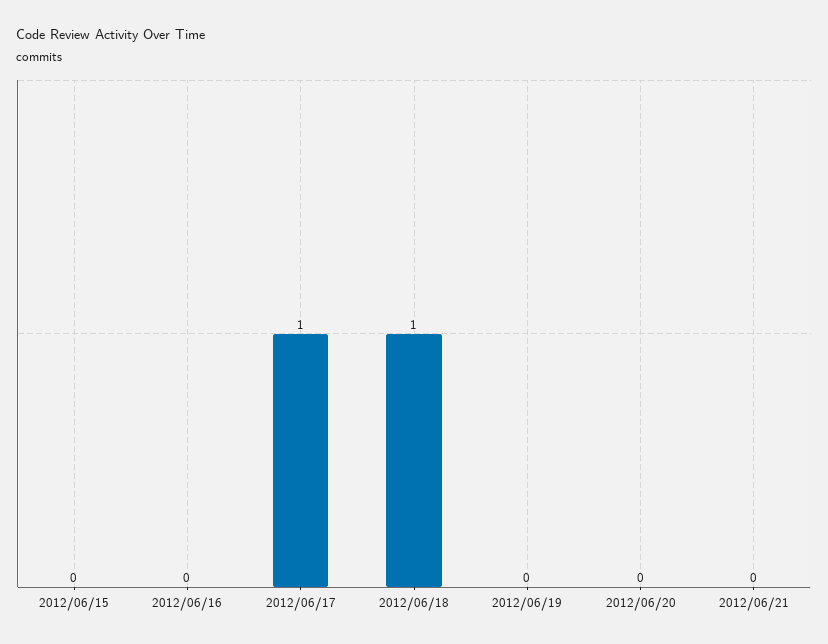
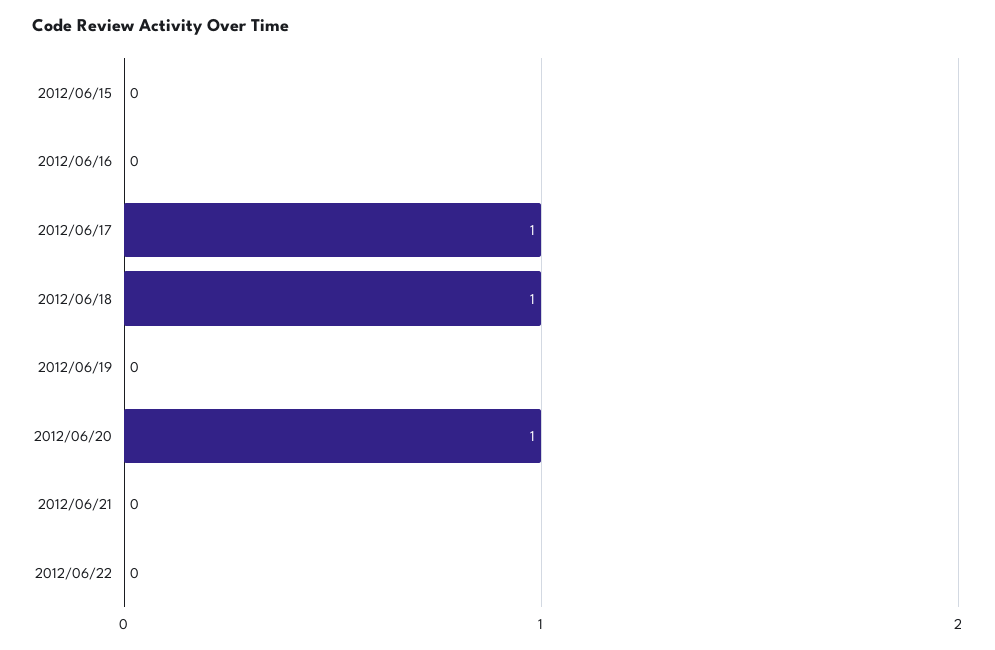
2012/06/20: 0 -> 1
2012/06/22: none -> 0

